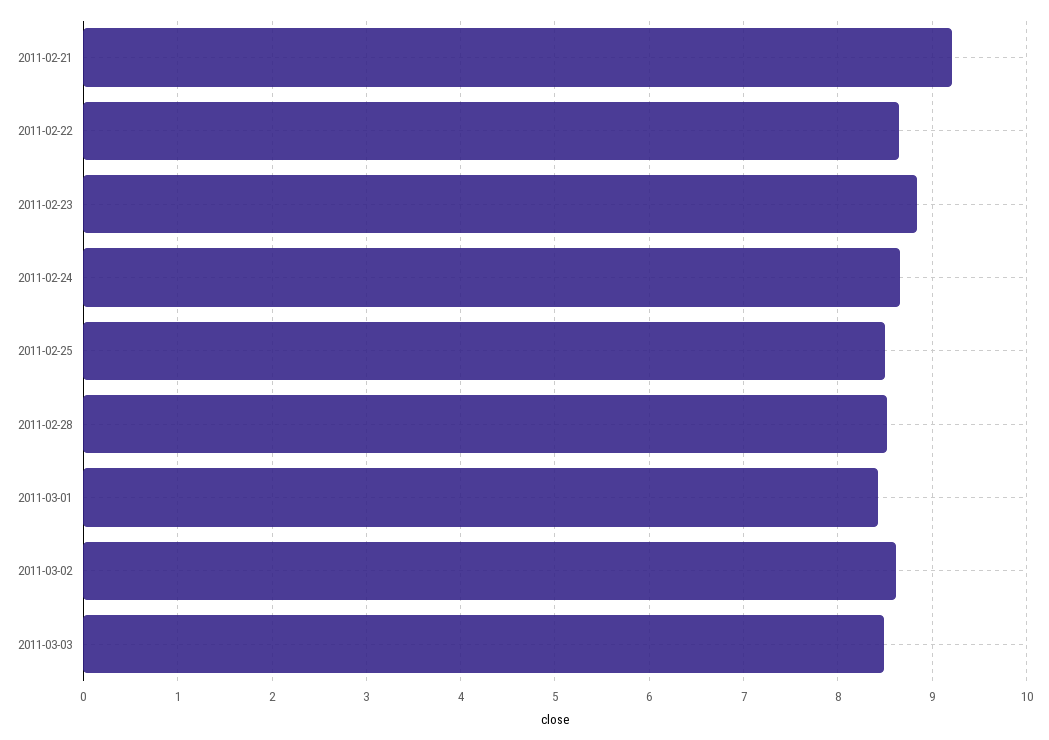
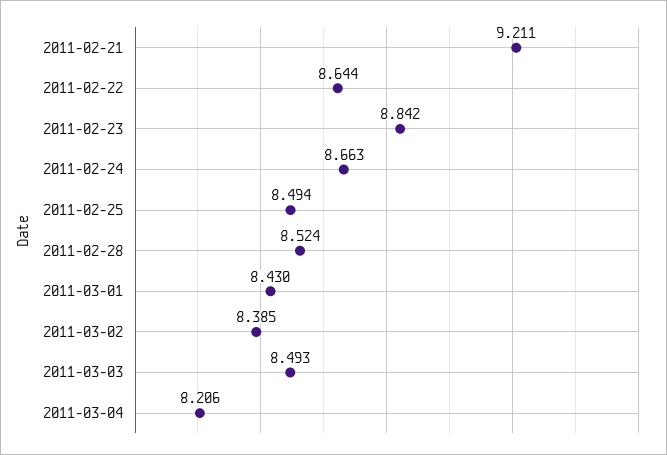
2011-03-02: 8.6 -> 8.385
2011-03-04: none -> 8.206

